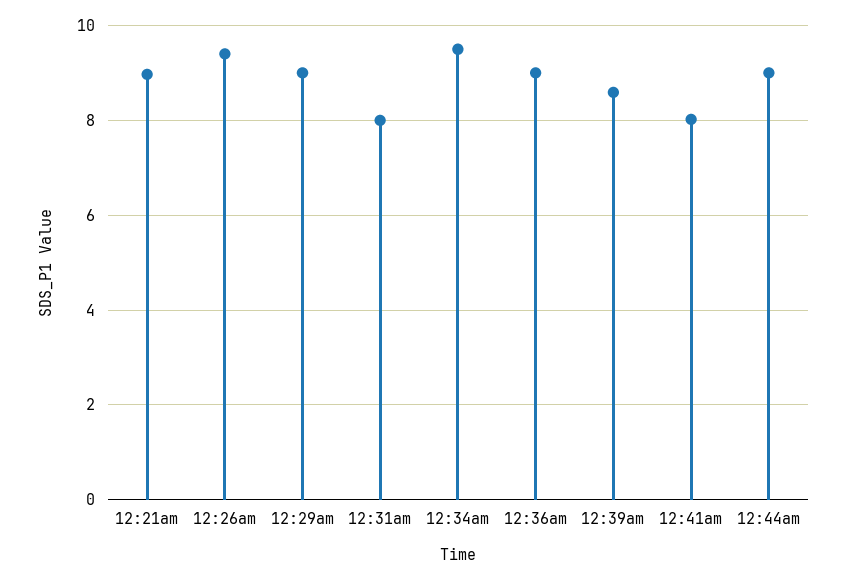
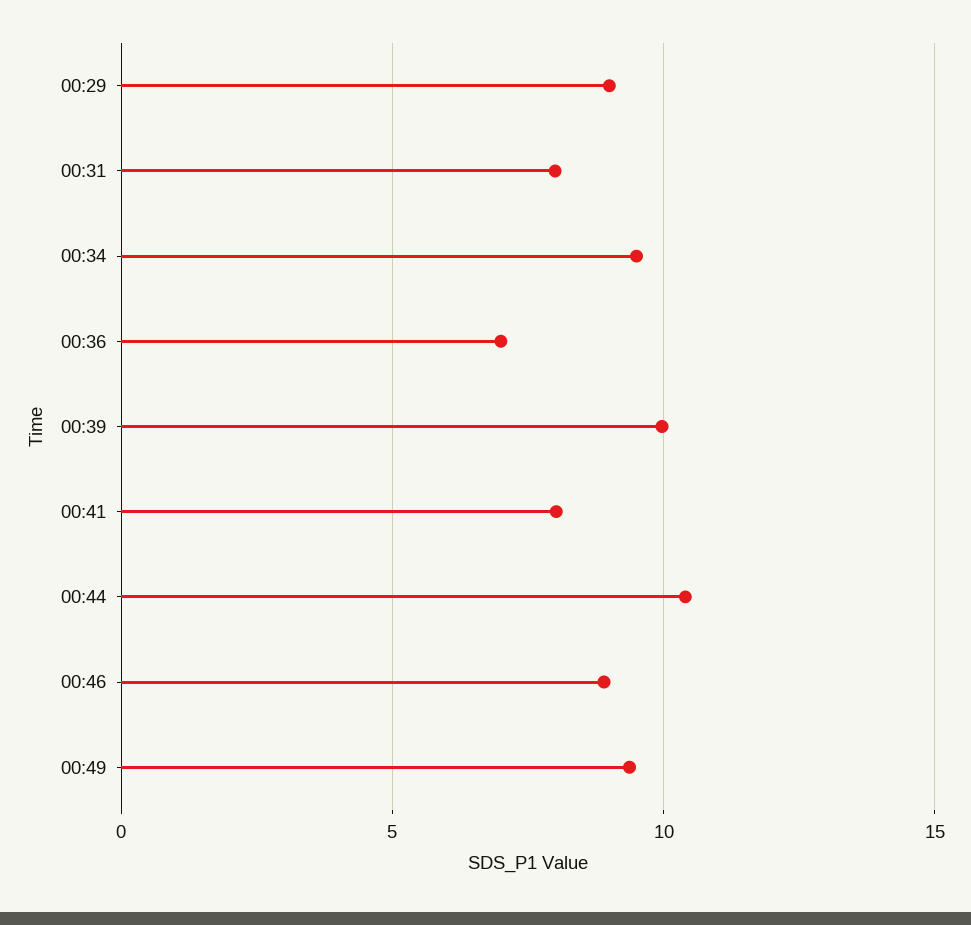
12:21am: 9 -> none
12:26am: 9.4 -> none
12:36am: 9 -> 7
12:39am: 8.6 -> 10
12:44am: 9 -> 10.5
00:46: none -> 9
00:49: none -> 9.5

